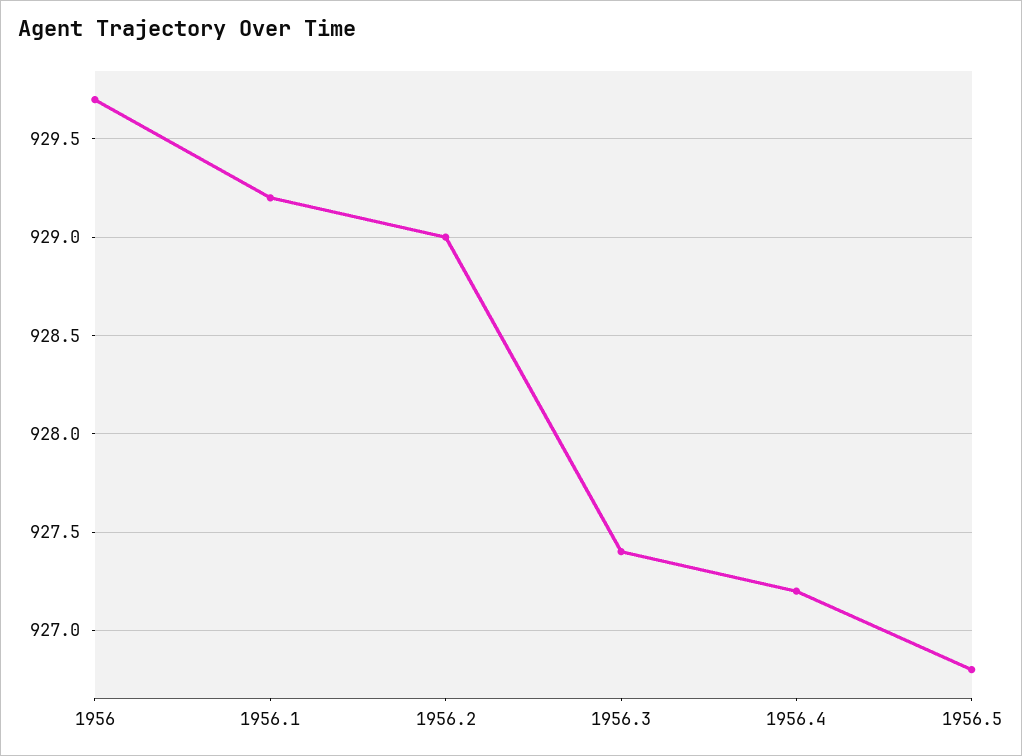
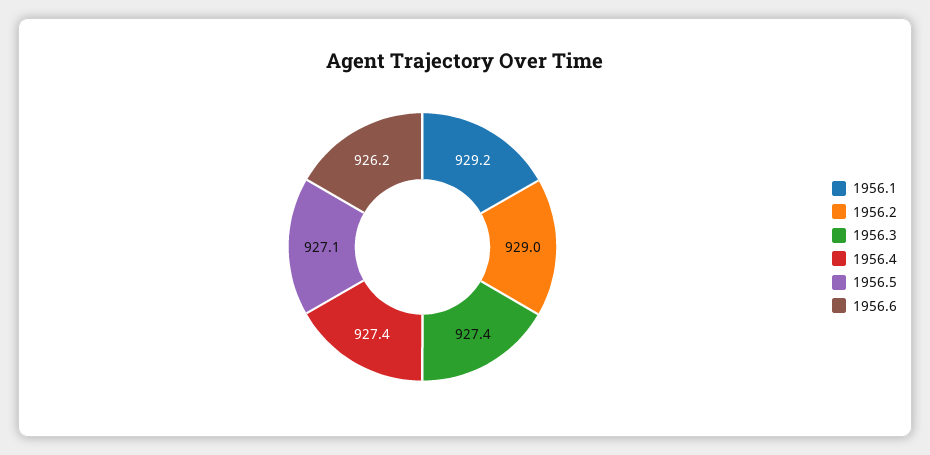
1956: 929.7 -> none
1956.4: 927.2 -> 927.4
1956.5: 926.8 -> 927.1
1956.6: none -> 926.2

